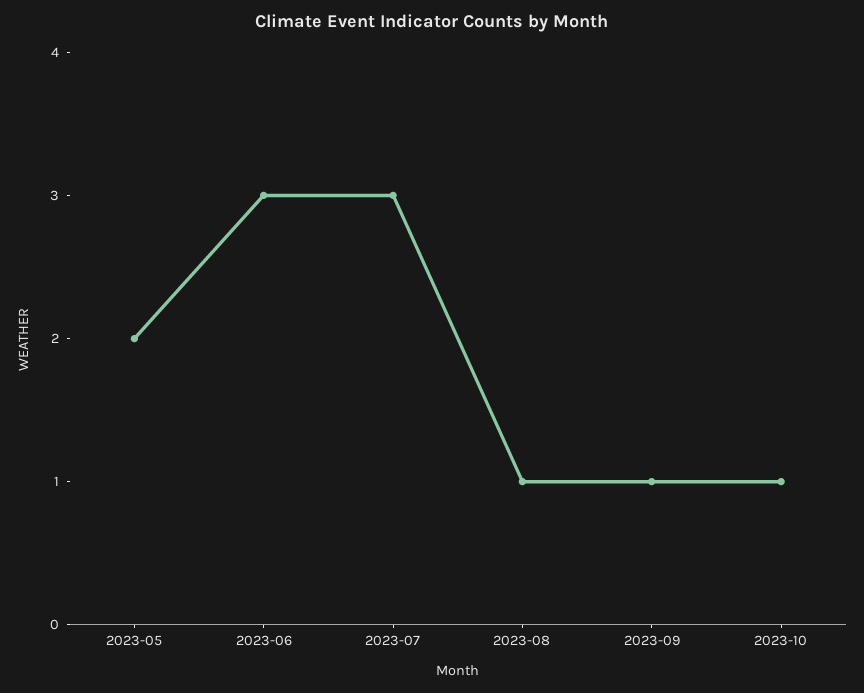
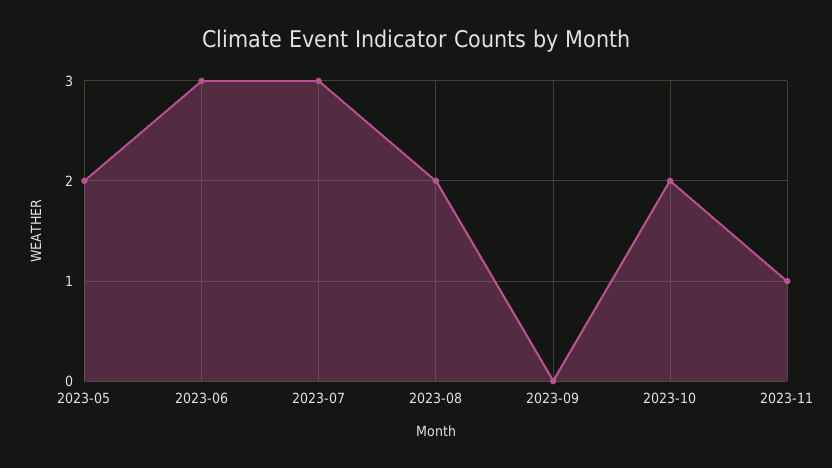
2023-08: 1 -> 2
2023-09: 1 -> 0
2023-10: 1 -> 2
2023-11: none -> 1

